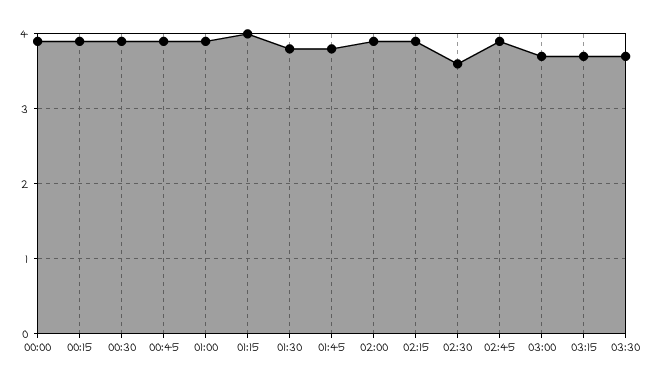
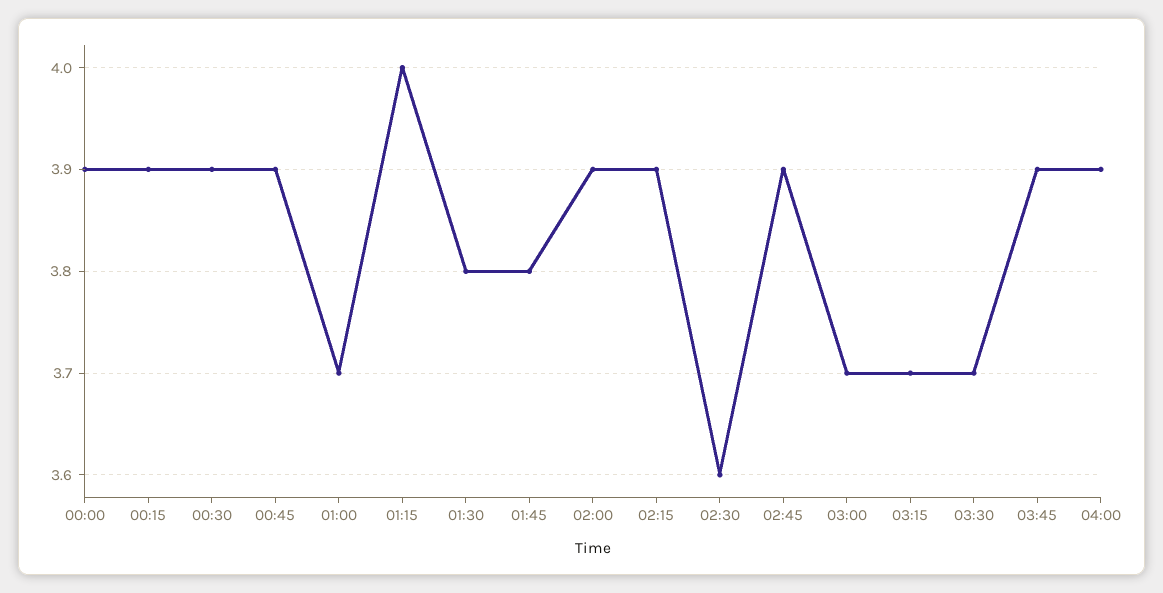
01:00: 3.9 -> 3.7
03:45: none -> 3.9
04:00: none -> 3.9

